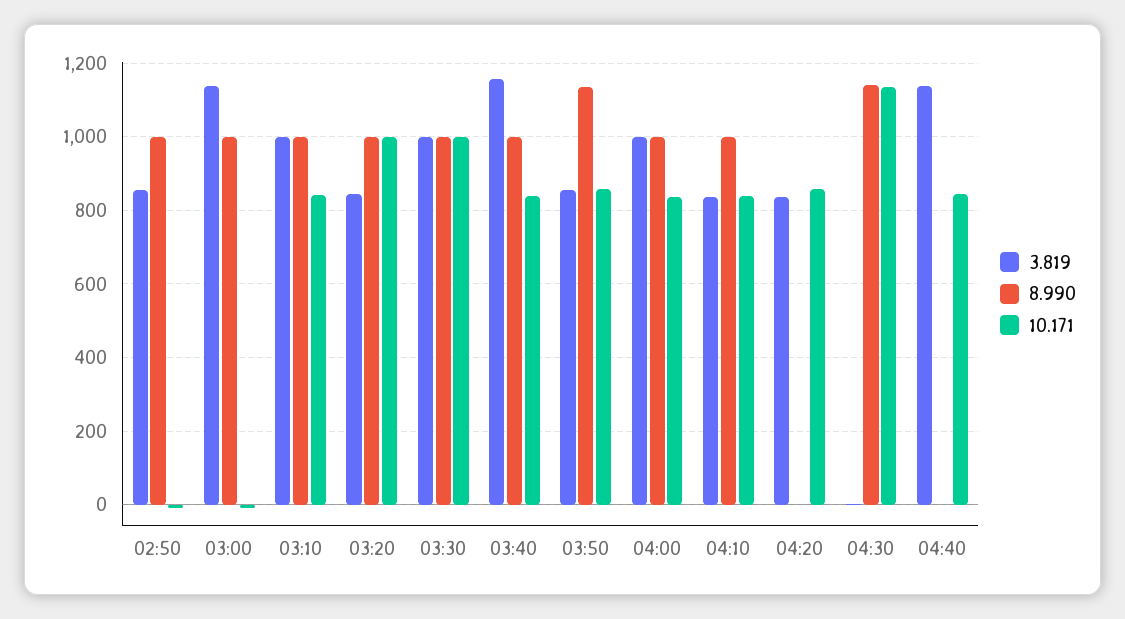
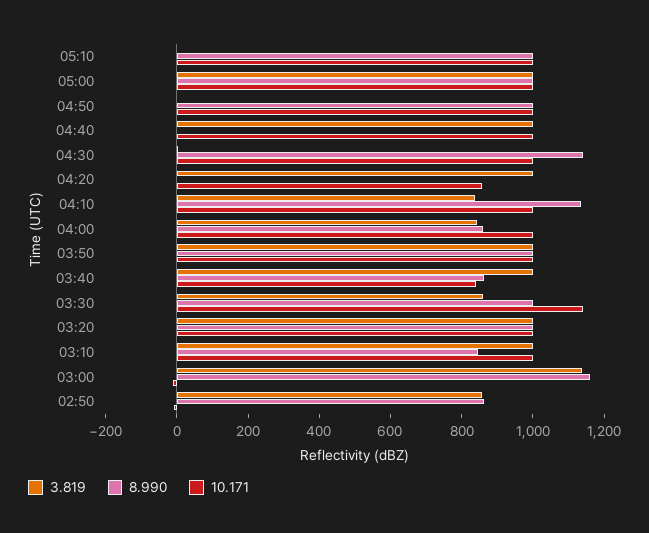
8.990, 02:50: 1000 -> 850
8.990, 03:00: 1000 -> 1150
8.990, 03:10: 1000 -> 850
10.171, 03:10: 840 -> 1000
3.819, 03:20: 840 -> 1000
3.819, 03:30: 1000 -> 850
10.171, 03:30: 1000 -> 1150
3.819, 03:40: 1160 -> 1000
8.990, 03:40: 1000 -> 850
3.819, 03:50: 860 -> 1000
8.990, 03:50: 1140 -> 1000
10.171, 03:50: 860 -> 1000
3.819, 04:00: 1000 -> 850
8.990, 04:00: 1000 -> 850
10.171, 04:00: 840 -> 1000
8.990, 04:10: 1000 -> 1150
10.171, 04:10: 840 -> 1000
3.819, 04:20: 840 -> 1000
10.171, 04:30: 1140 -> 1000
3.819, 04:40: 1140 -> 1000
10.171, 04:40: 840 -> 1000
3.819, 05:10: none -> 0
8.990, 05:10: none -> 1000
10.171, 05:10: none -> 1000
3.819, 05:00: none -> 1000
8.990, 05:00: none -> 1000
10.171, 05:00: none -> 1000
3.819, 04:50: none -> 0
8.990, 04:50: none -> 1000
10.171, 04:50: none -> 1000

